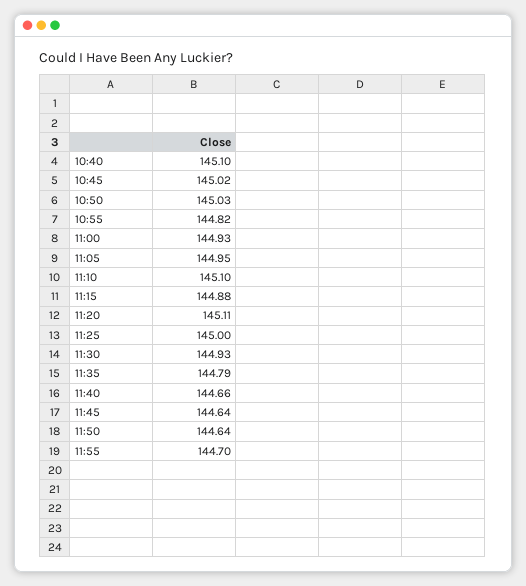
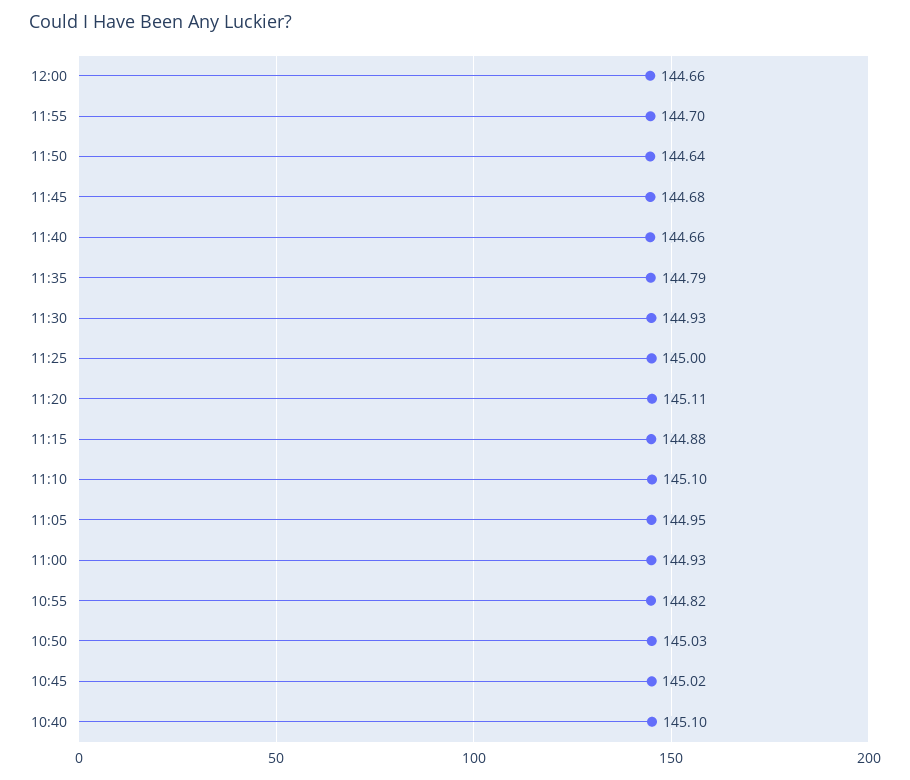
11:45: 144.64 -> 144.68
12:00: none -> 144.66

